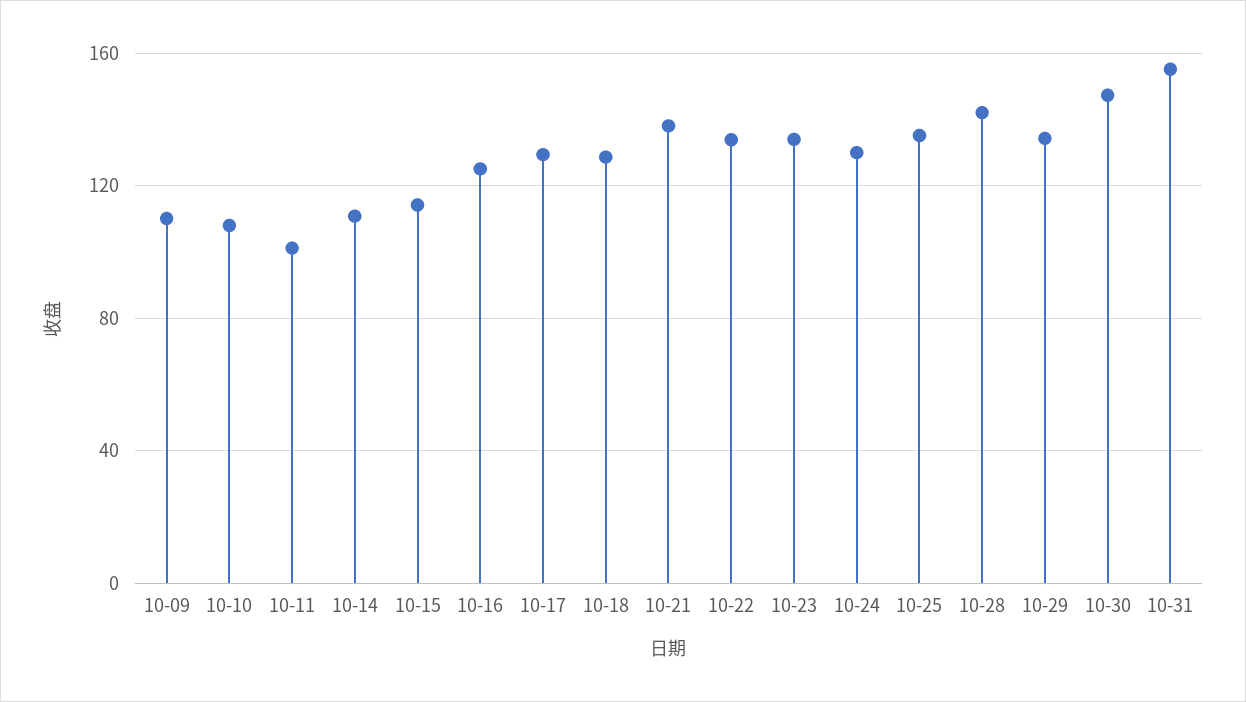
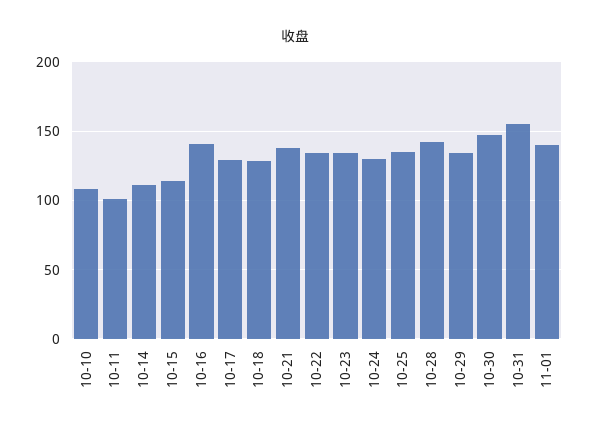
10-09: 110 -> none
10-16: 125 -> 140
11-01: none -> 140

